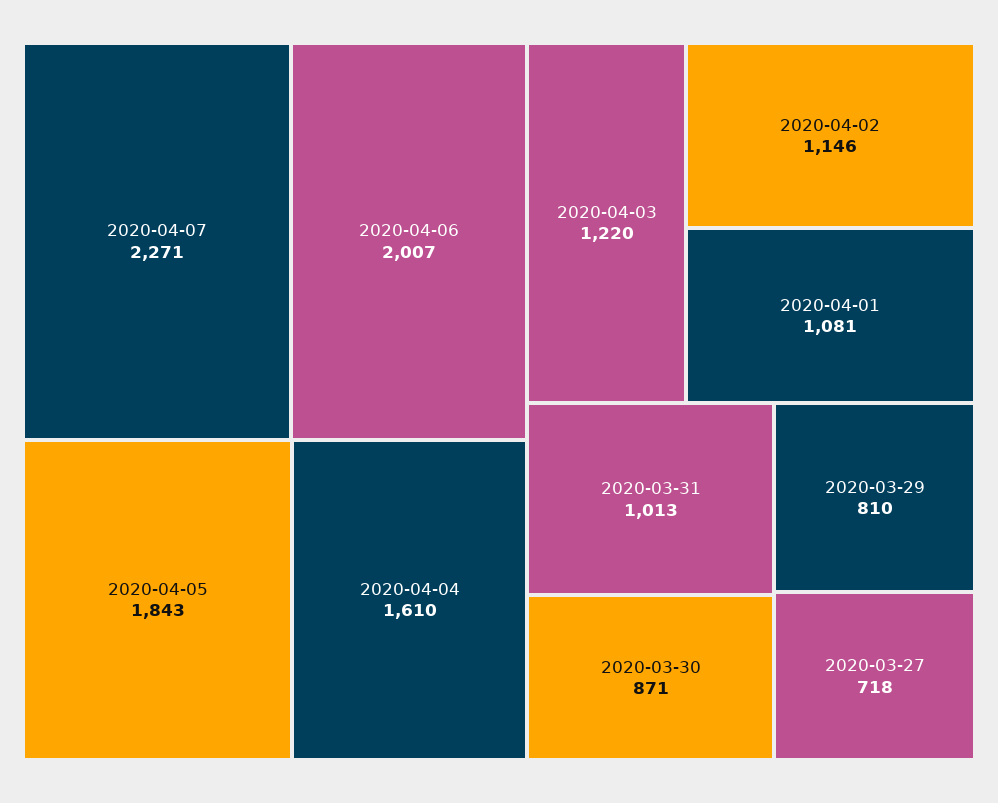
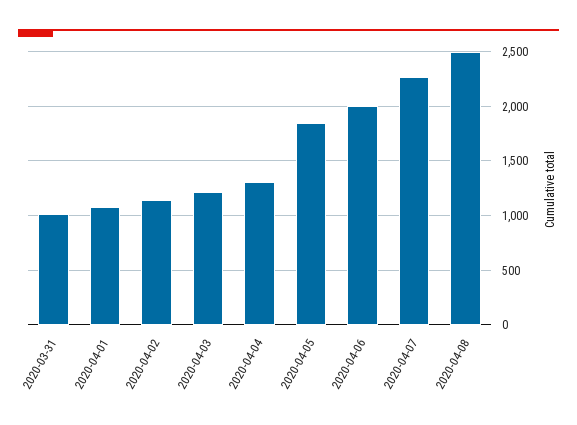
2020-04-04: 1610 -> 1300
2020-03-30: 871 -> none
2020-03-29: 810 -> none
2020-03-27: 718 -> none
2020-04-08: none -> 2500

